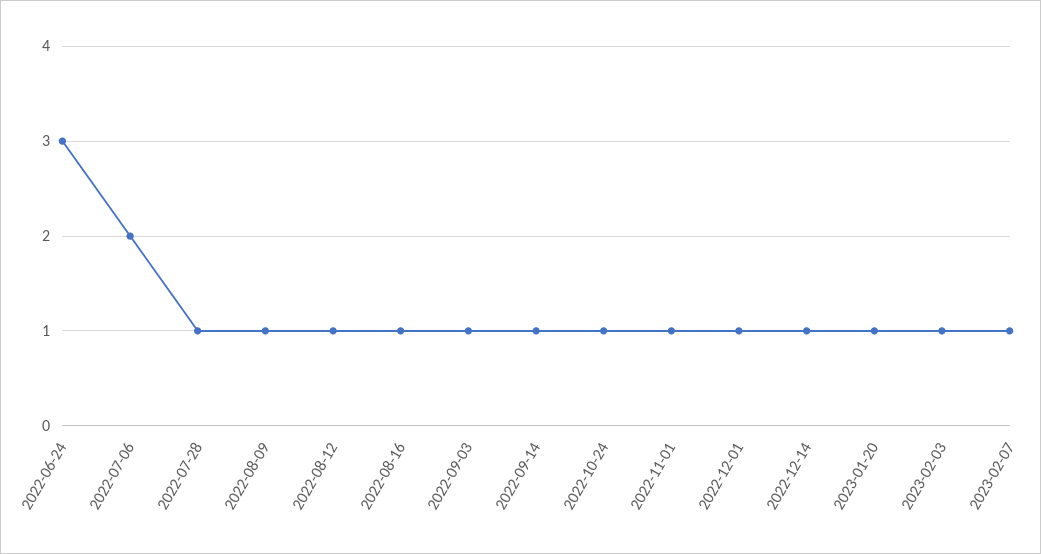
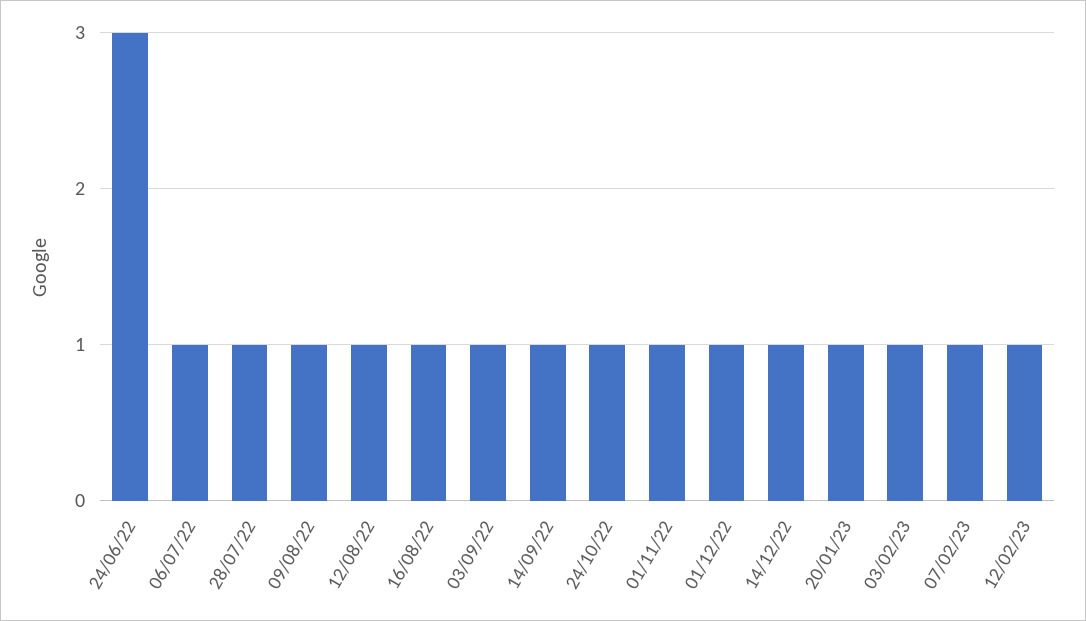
2022-07-06: 2 -> 1
12/02/23: none -> 1

